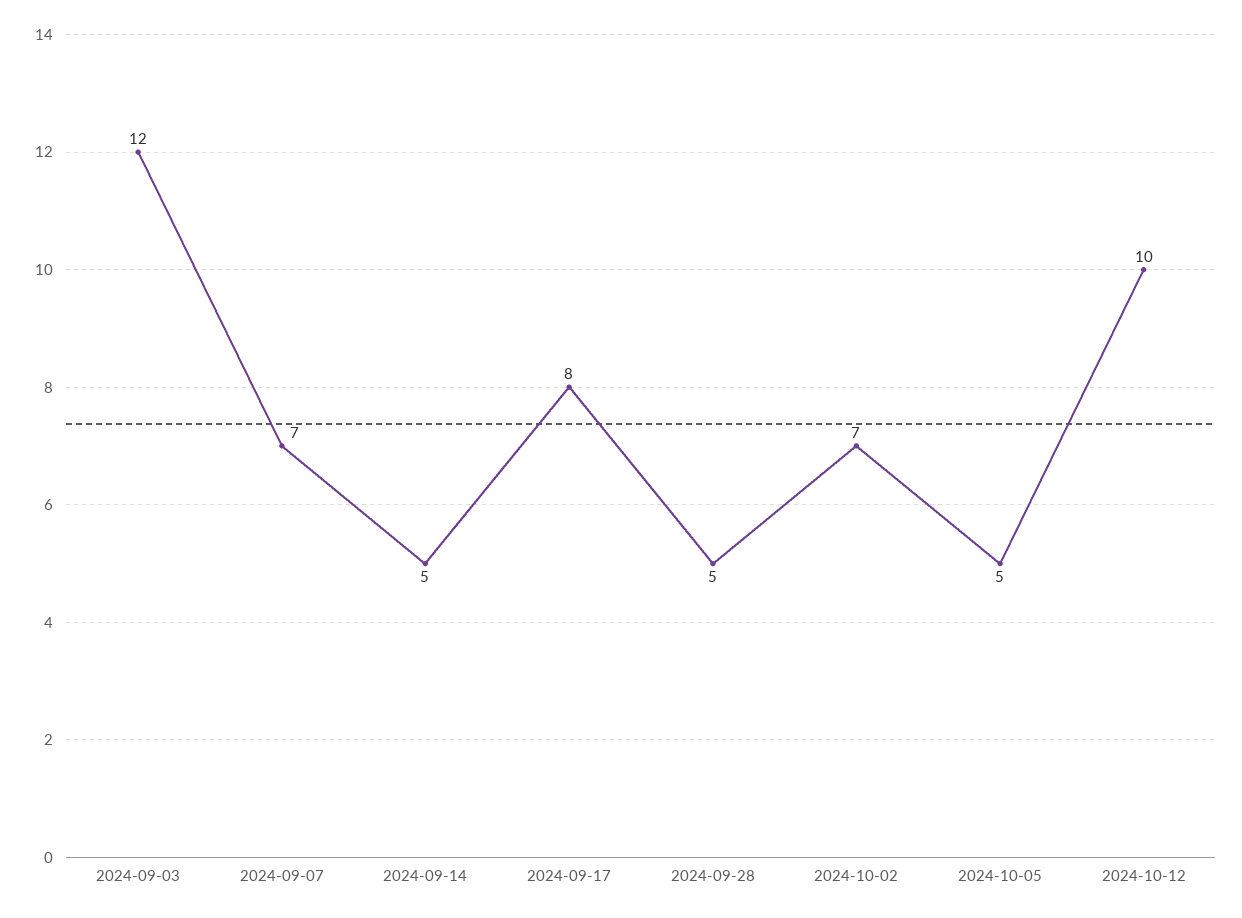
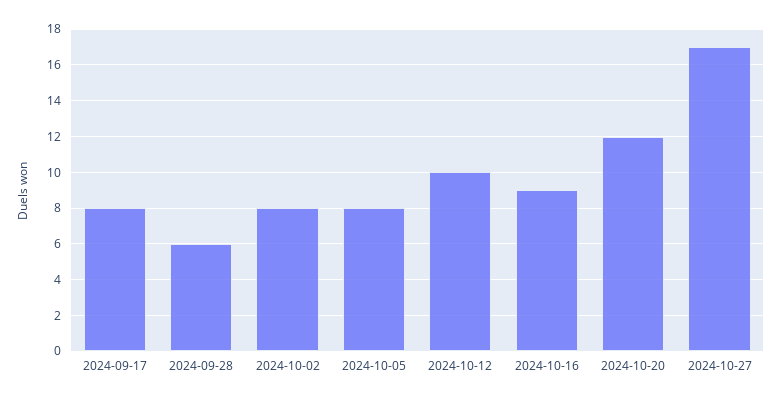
2024-09-03: 12 -> none
2024-09-07: 7 -> none
2024-09-14: 5 -> none
2024-09-28: 5 -> 6
2024-10-02: 7 -> 8
2024-10-05: 5 -> 8
2024-10-16: none -> 9
2024-10-20: none -> 12
2024-10-27: none -> 17

